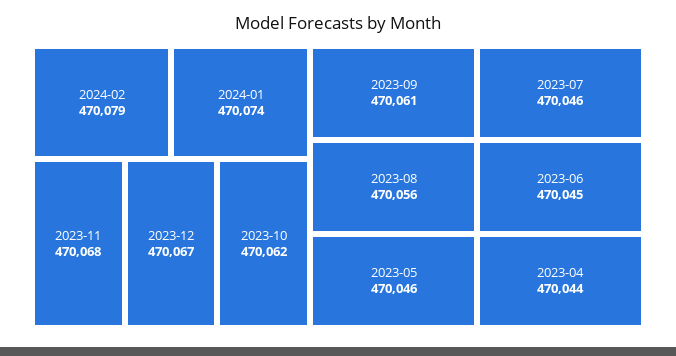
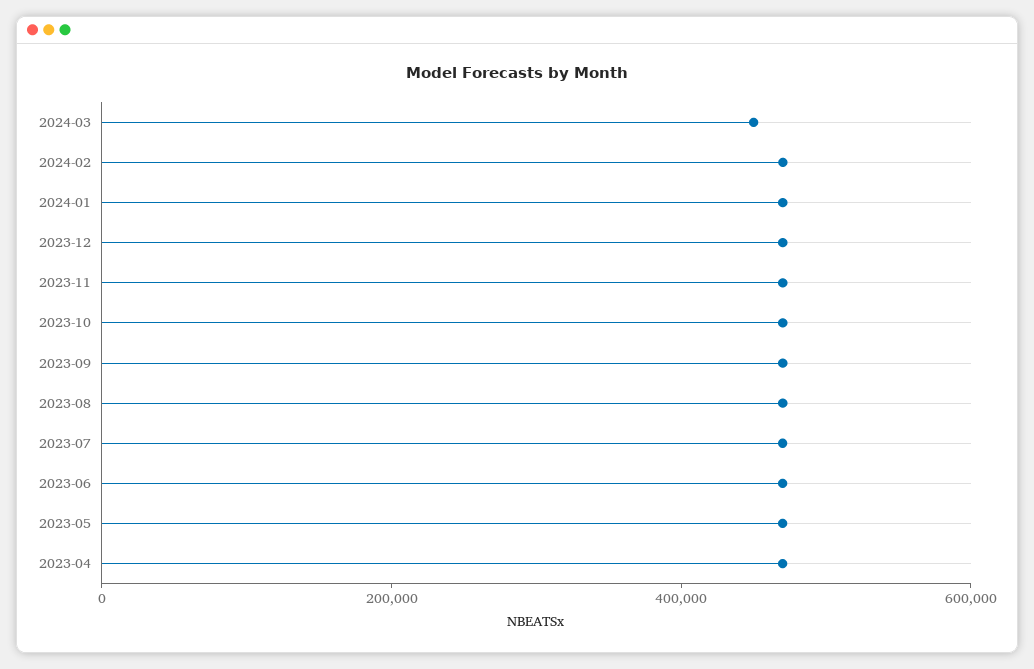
2024-03: none -> 450000

